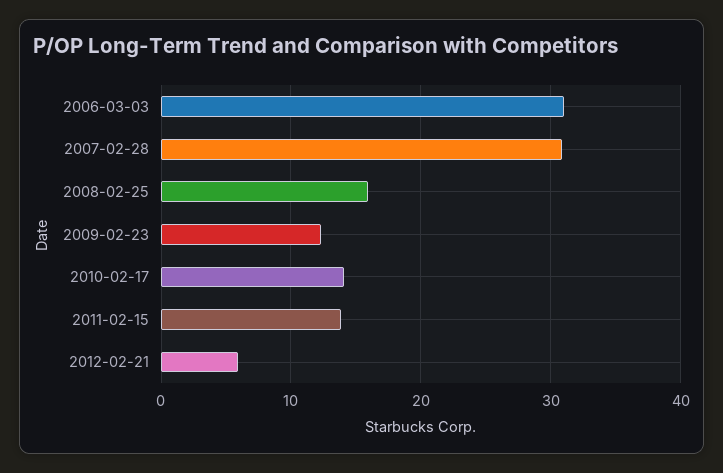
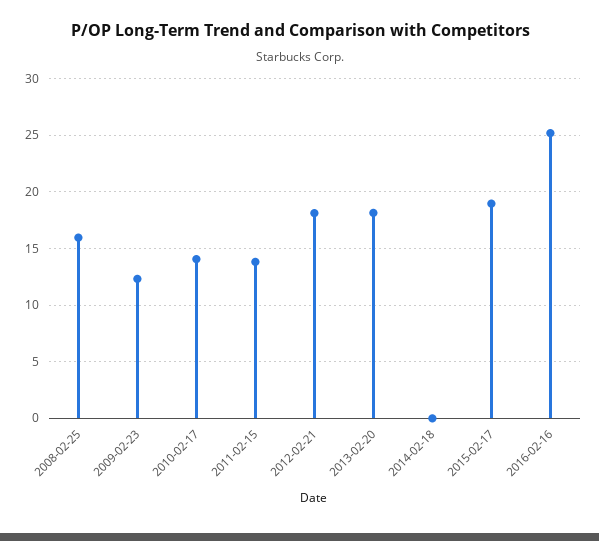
2006-03-03: 31 -> none
2007-02-28: 31 -> none
2012-02-21: 6 -> 18
2013-02-20: none -> 18
2014-02-18: none -> 0
2015-02-17: none -> 19
2016-02-16: none -> 25

